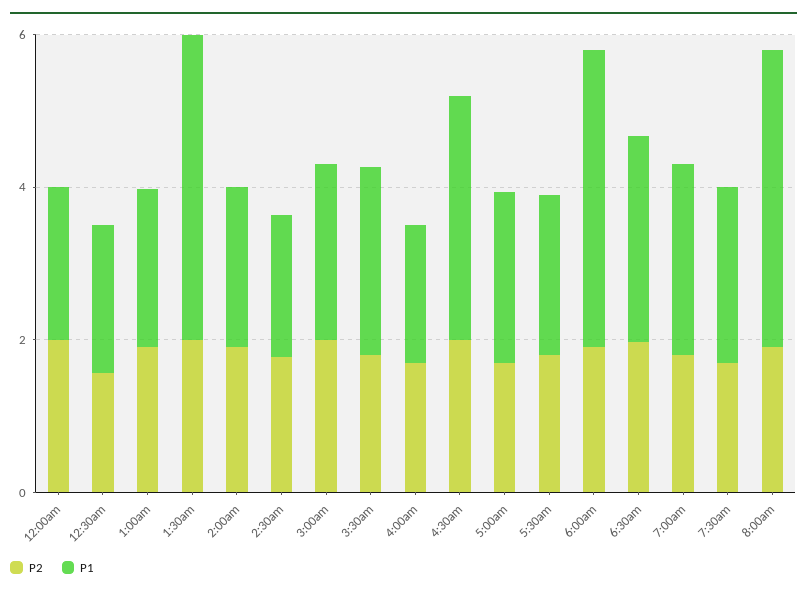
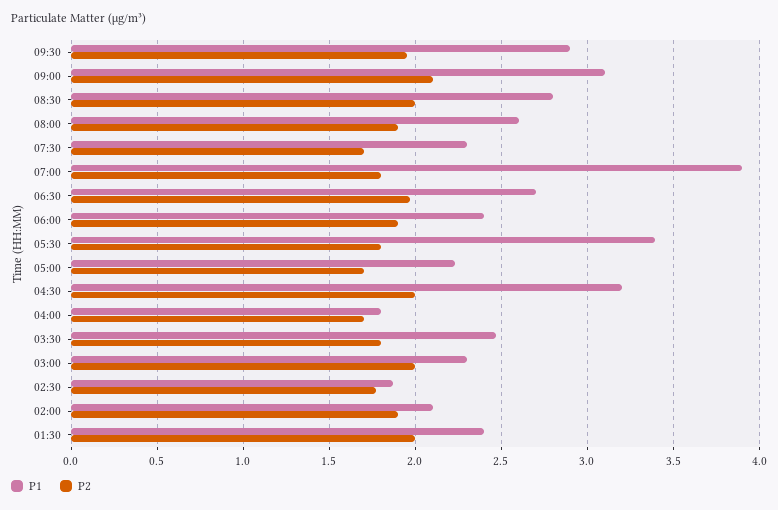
P2, 12:00am: 2 -> none
P1, 12:00am: 2 -> none
P2, 12:30am: 1.5 -> none
P1, 12:30am: 2 -> none
P2, 1:00am: 2 -> none
P1, 1:00am: 2 -> none
P1, 1:30am: 4 -> 2.4
P1, 5:30am: 2 -> 3.4
P1, 6:00am: 4 -> 2.4
P1, 7:00am: 2.5 -> 3.9
P1, 8:00am: 4 -> 2.6
P1, 09:30: none -> 2.9
P2, 09:30: none -> 1.95
P1, 09:00: none -> 3.1
P2, 09:00: none -> 2.1
P1, 08:30: none -> 2.8
P2, 08:30: none -> 2

